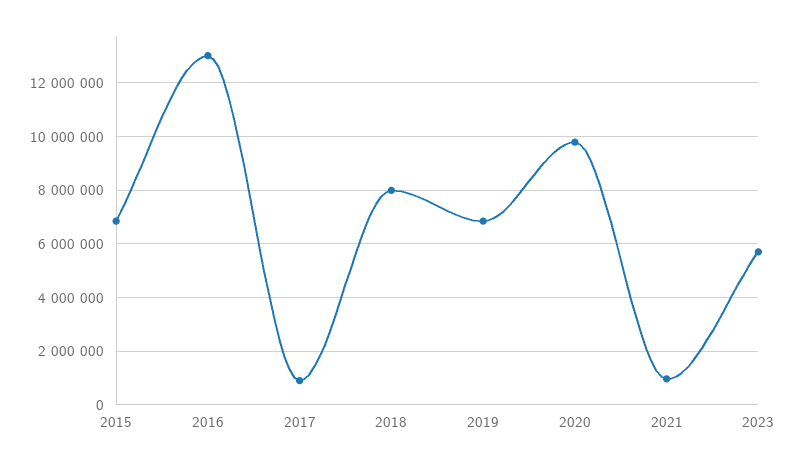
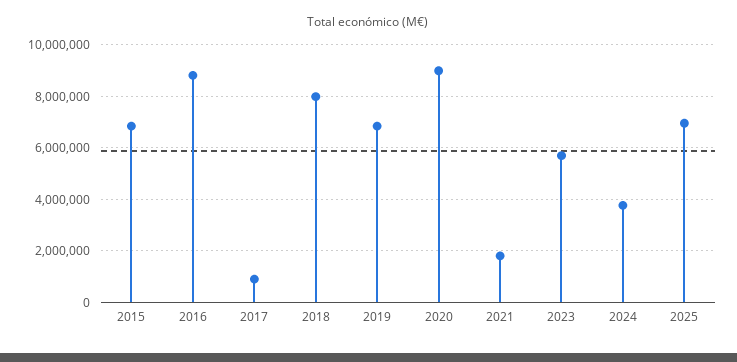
2016: 13000000 -> 8750000
2020: 9750000 -> 9000000
2021: 1000000 -> 1750000
2024: none -> 3750000
2025: none -> 7000000

